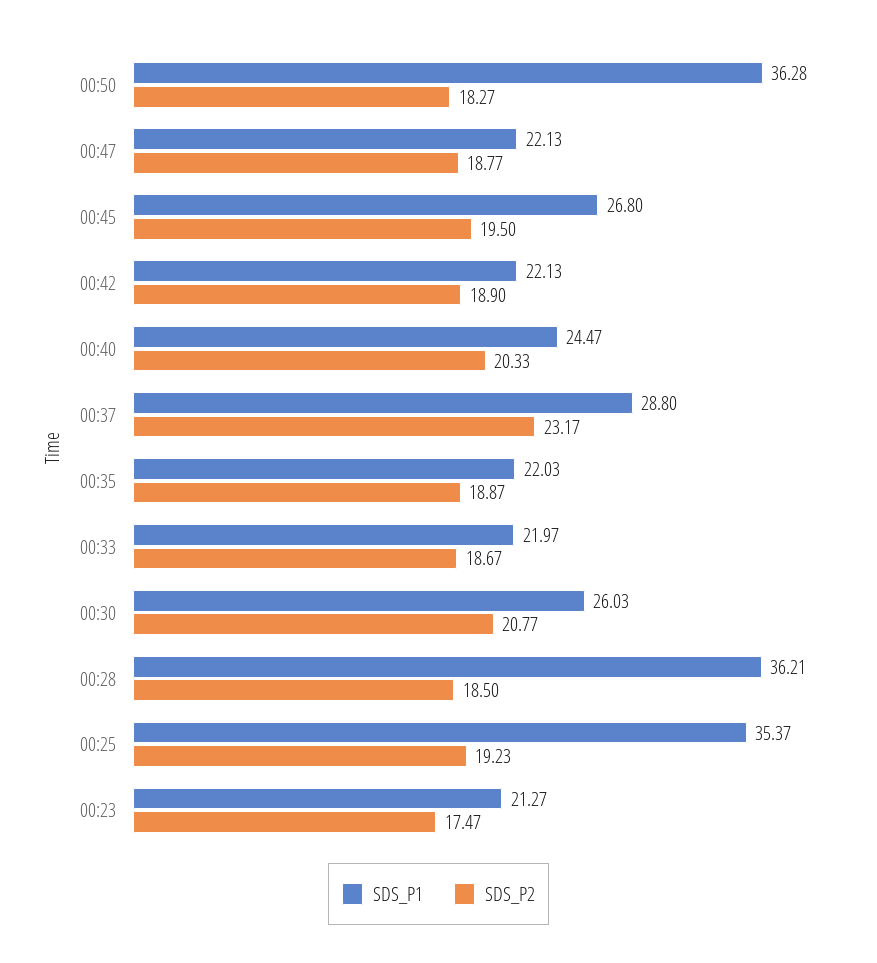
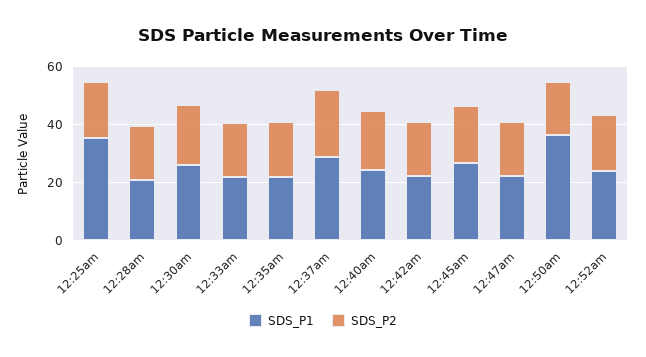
SDS_P1, 00:28: 36.21 -> 20
SDS_P1, 00:23: 21.27 -> none
SDS_P2, 00:23: 17.47 -> none
SDS_P1, 12:52am: none -> 25
SDS_P2, 12:52am: none -> 20

